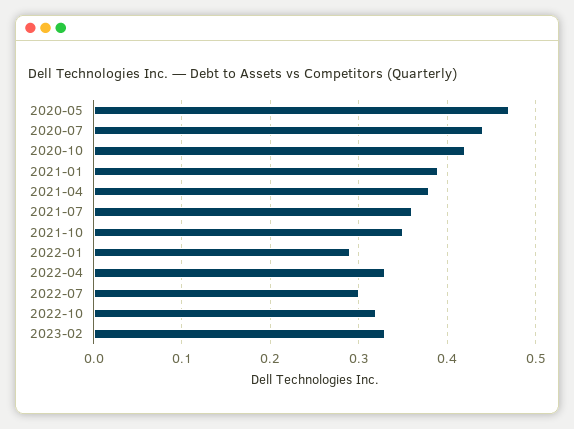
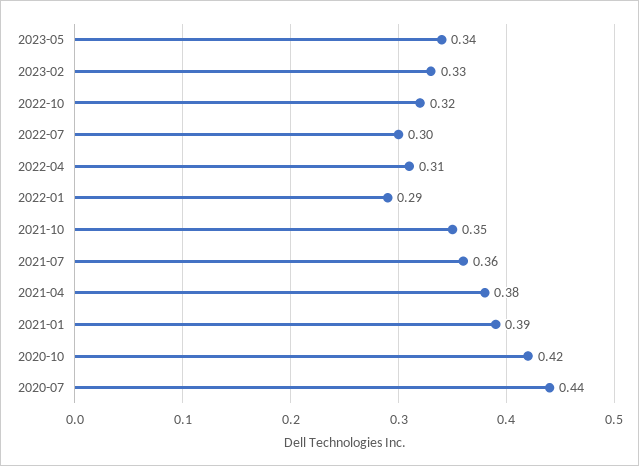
2020-05: 0.47 -> none
2022-04: 0.33 -> 0.31
2023-05: none -> 0.34

